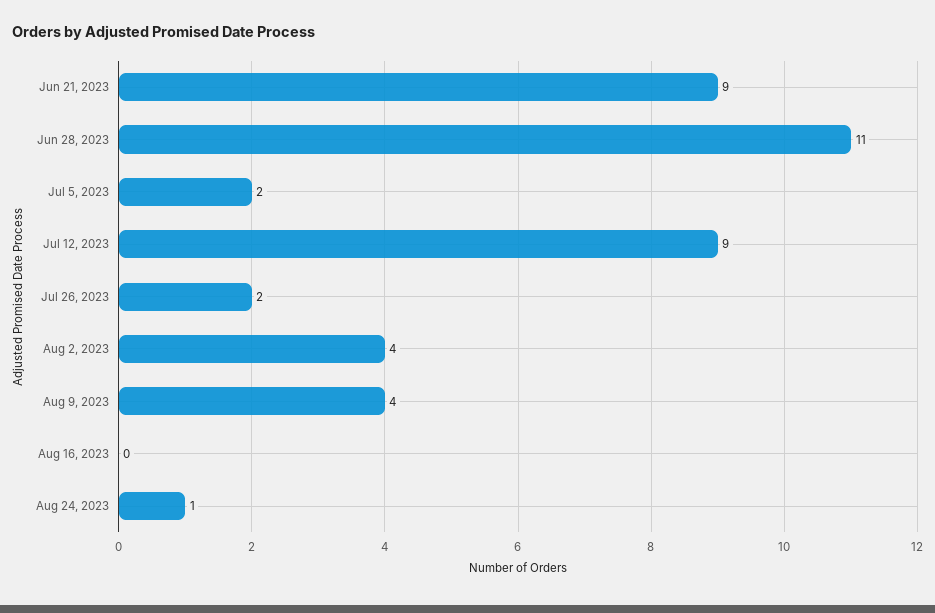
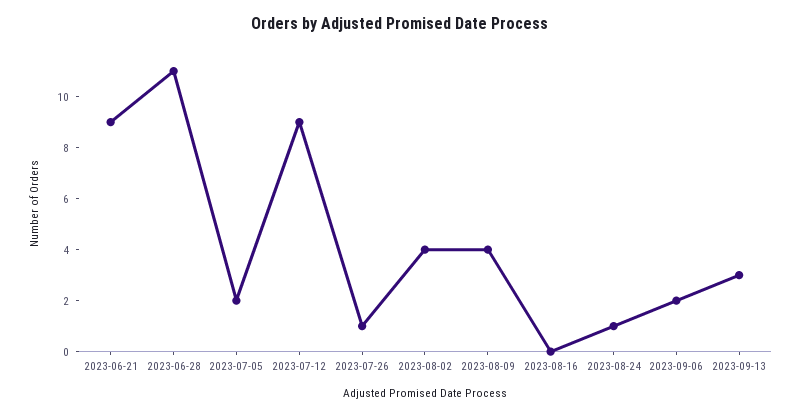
Jul 26, 2023: 2 -> 1
2023-09-06: none -> 2
2023-09-13: none -> 3

